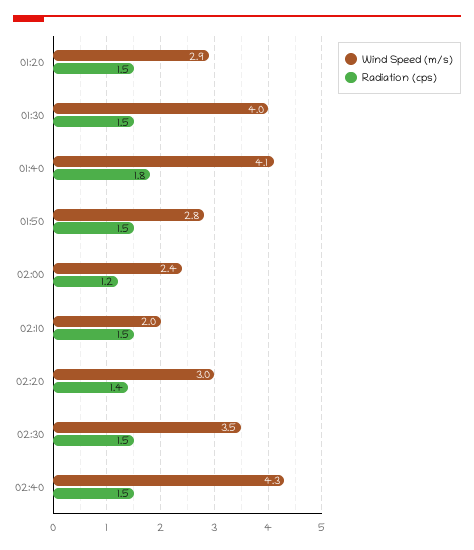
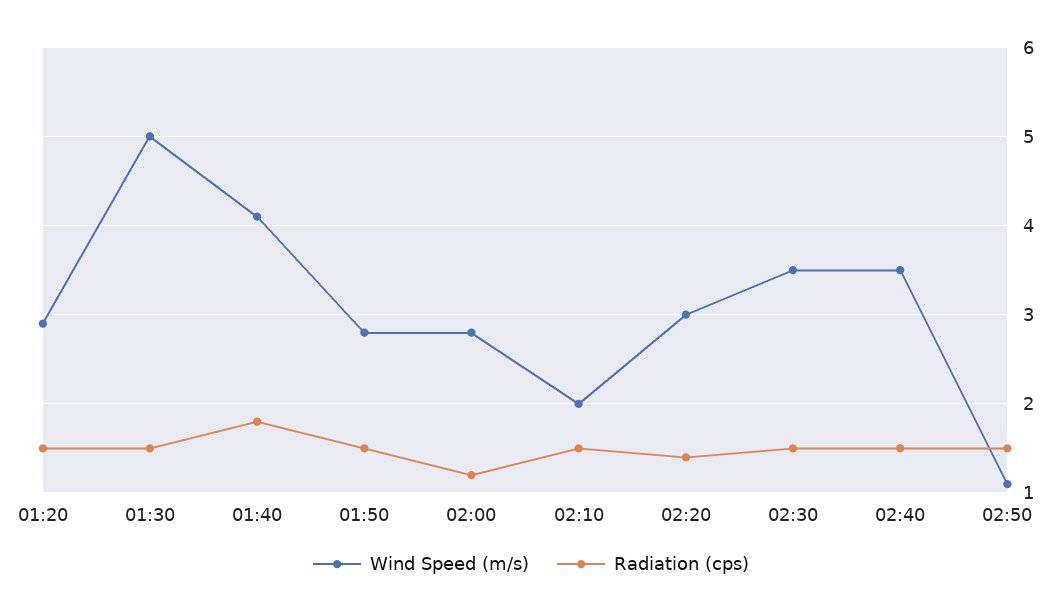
Wind Speed (m/s), 01:30: 4 -> 5
Wind Speed (m/s), 02:00: 2.4 -> 2.8
Wind Speed (m/s), 02:40: 4.3 -> 3.5
Wind Speed (m/s), 02:50: none -> 1.1
Radiation (cps), 02:50: none -> 1.5

